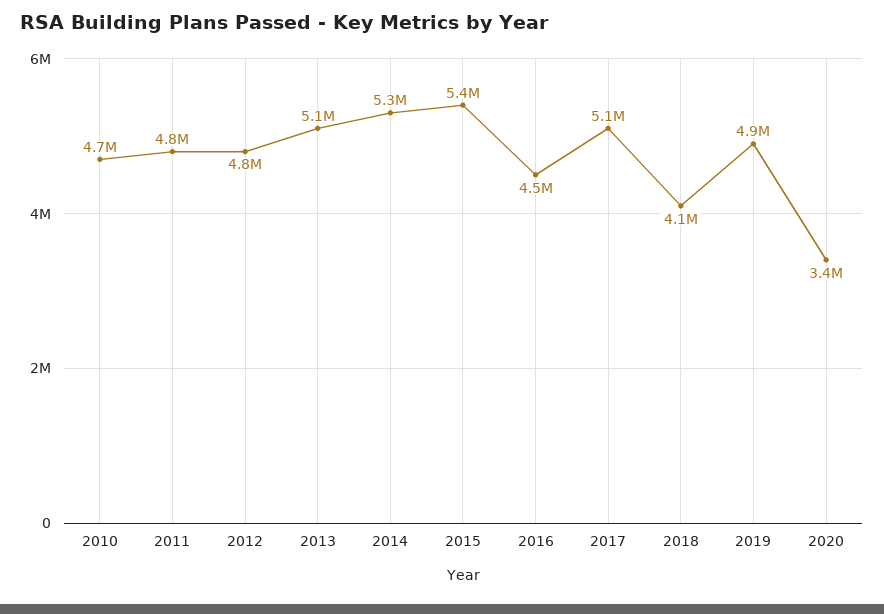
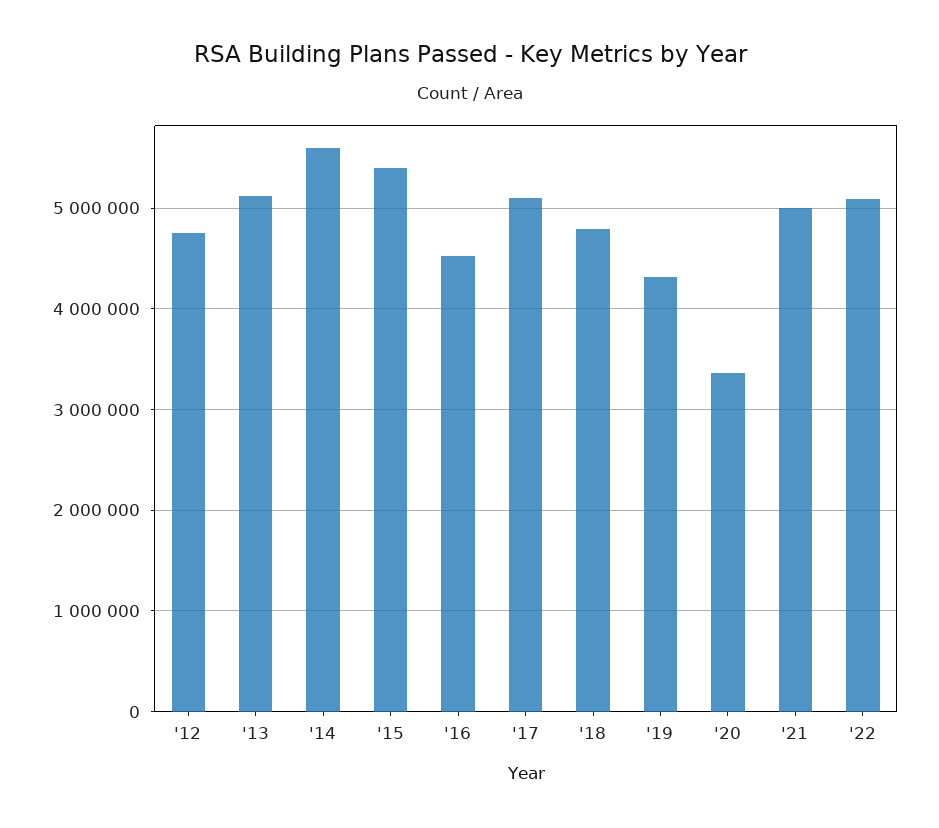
2010: 4700000 -> none
2011: 4800000 -> none
2014: 5300000 -> 5600000
2018: 4100000 -> 4800000
2019: 4900000 -> 4300000
'21: none -> 5000000
'22: none -> 5100000

